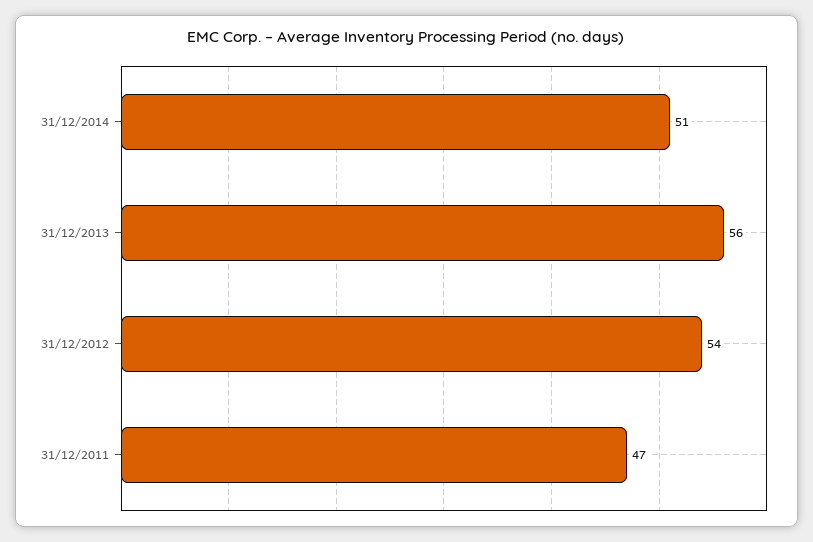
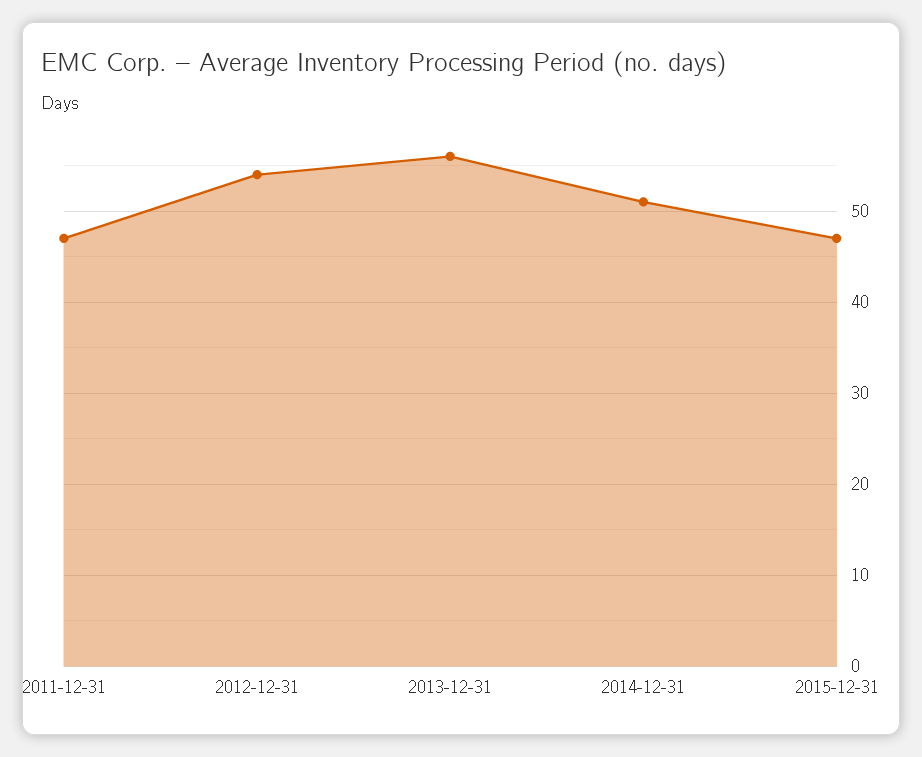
2015-12-31: none -> 47

